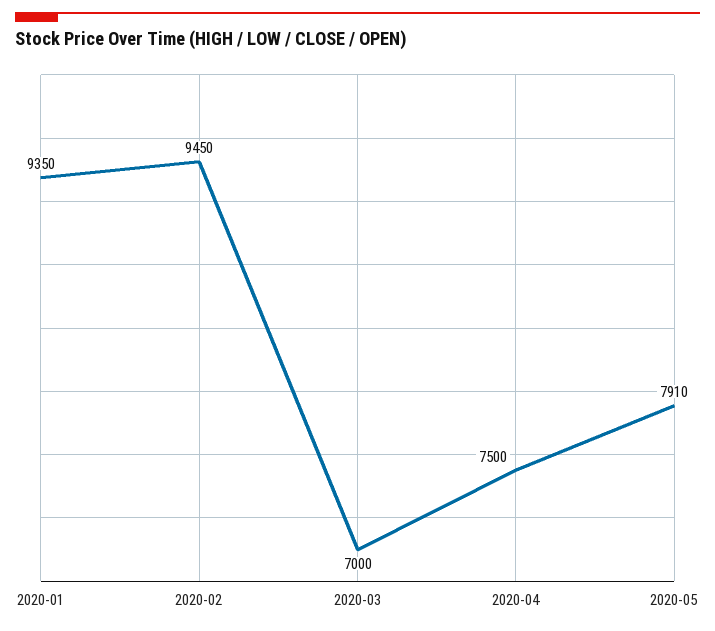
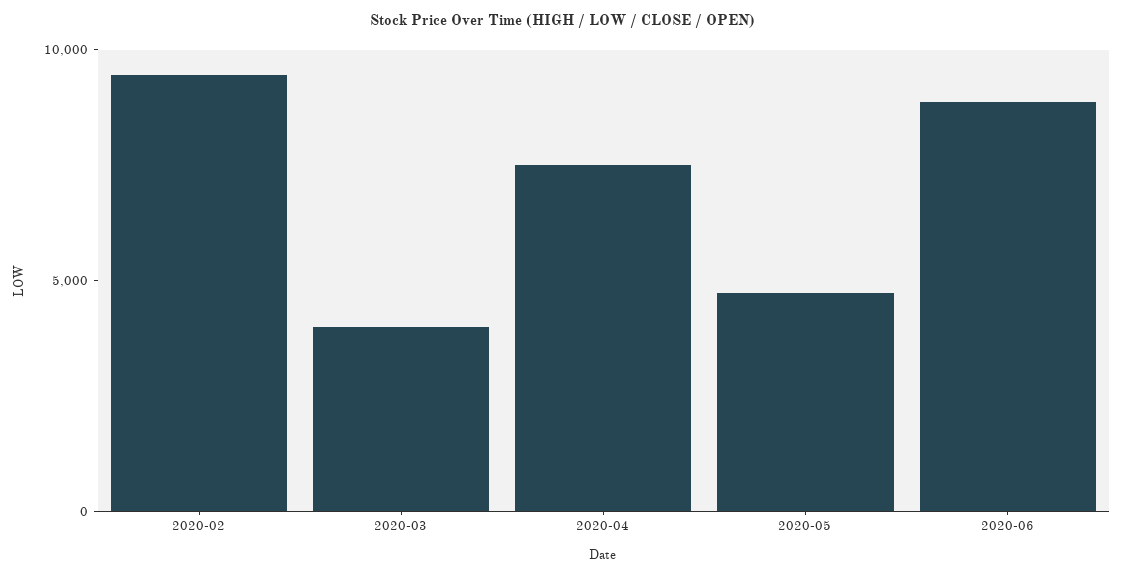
2020-01: 9350 -> none
2020-03: 7000 -> 4000
2020-05: 7910 -> 5000
2020-06: none -> 9000

